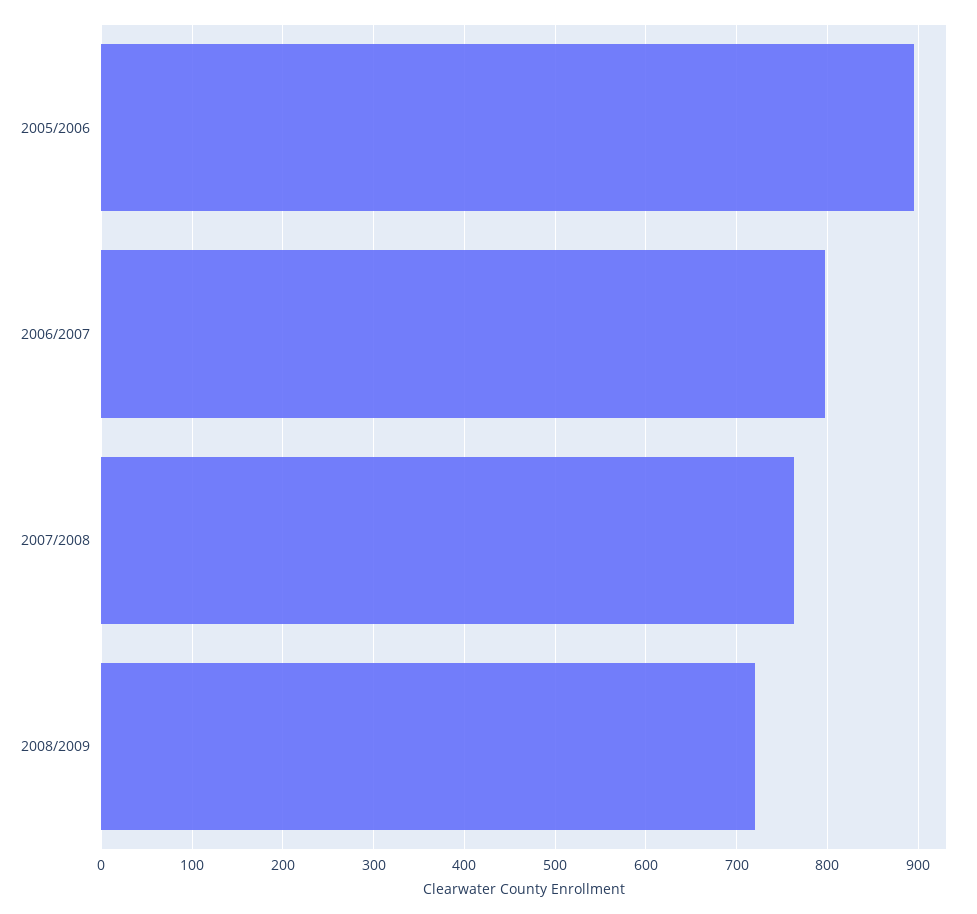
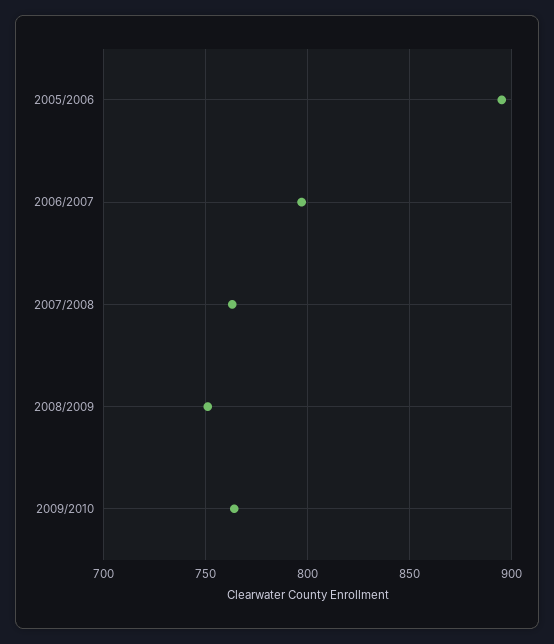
2008/2009: 720 -> 750
2009/2010: none -> 765

